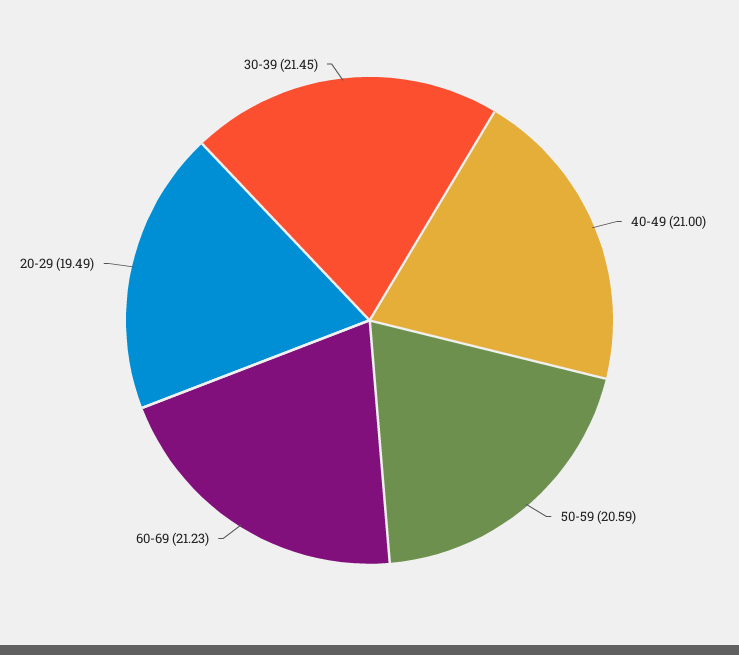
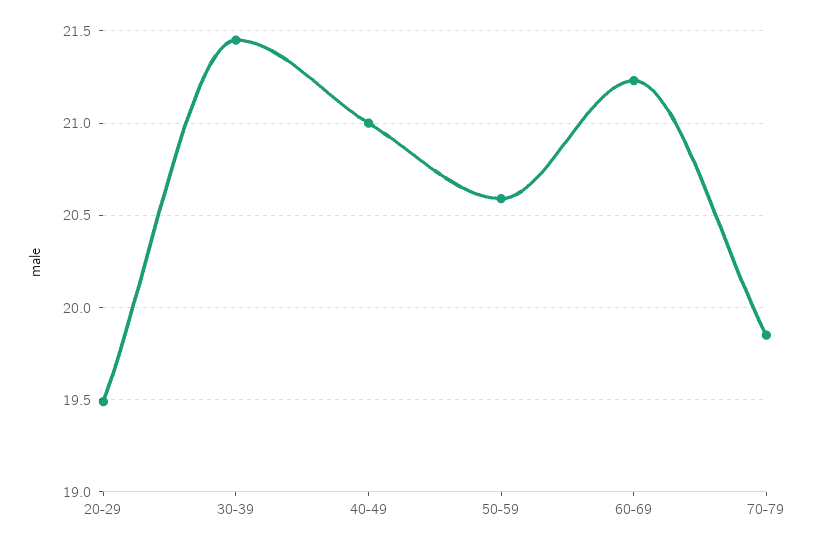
70-79: none -> 19.85

